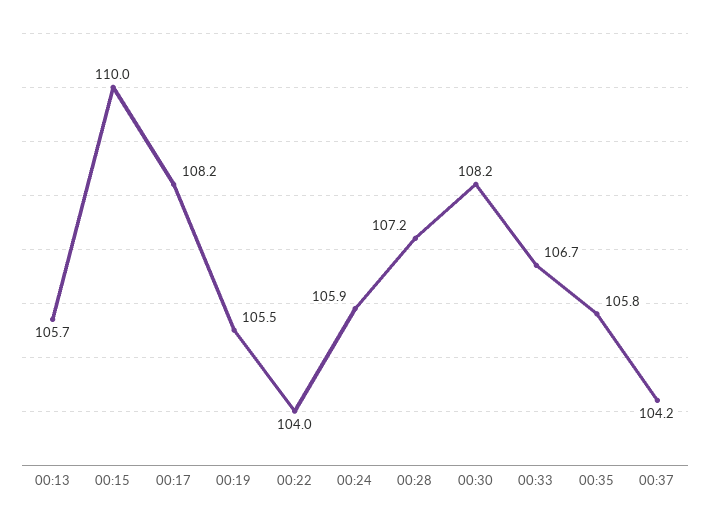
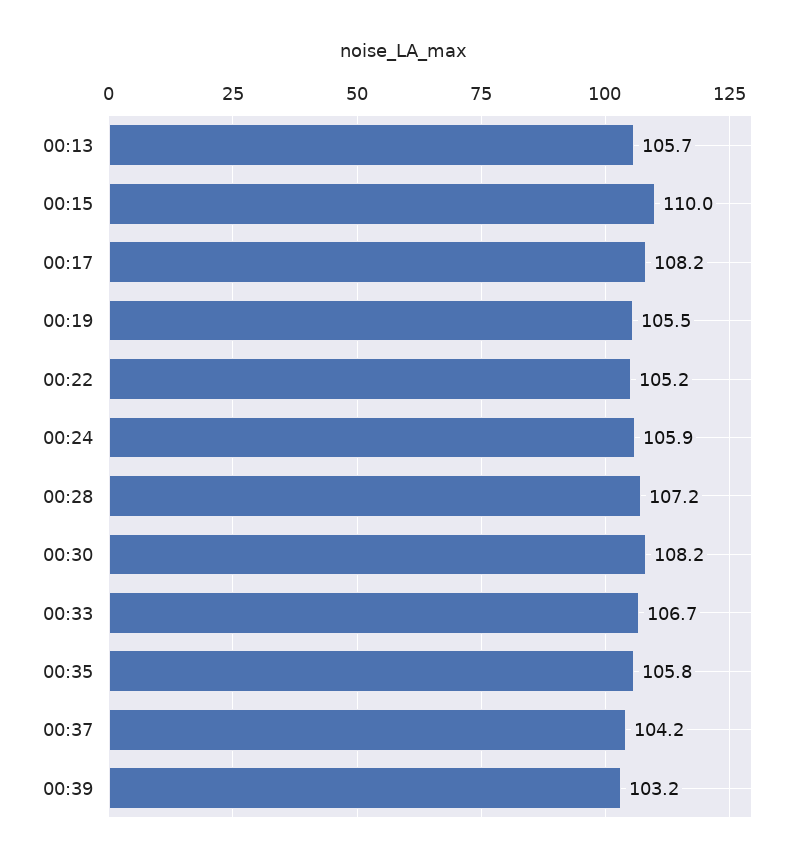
00:22: 104 -> 105.2
00:39: none -> 103.2

